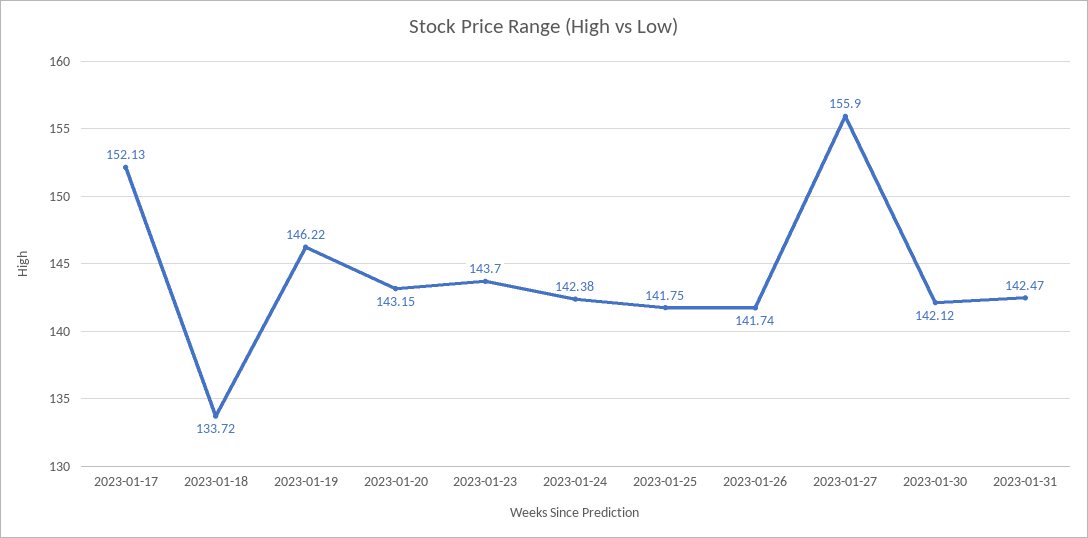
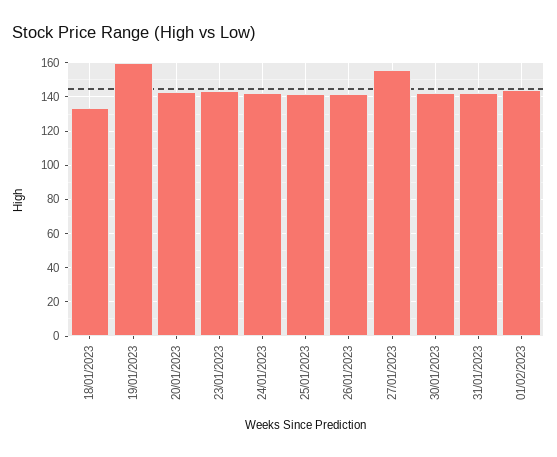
2023-01-17: 152.13 -> none
2023-01-19: 146.22 -> 160
01/02/2023: none -> 145

